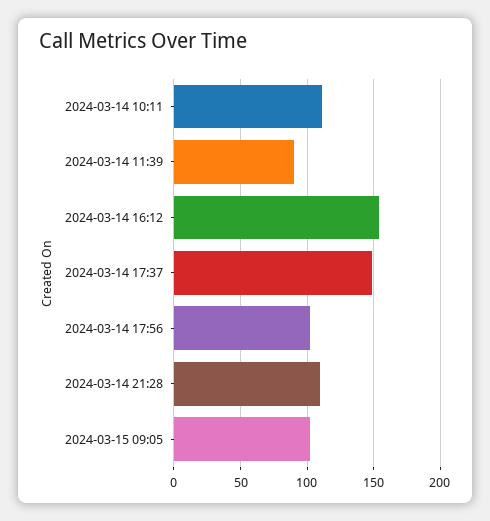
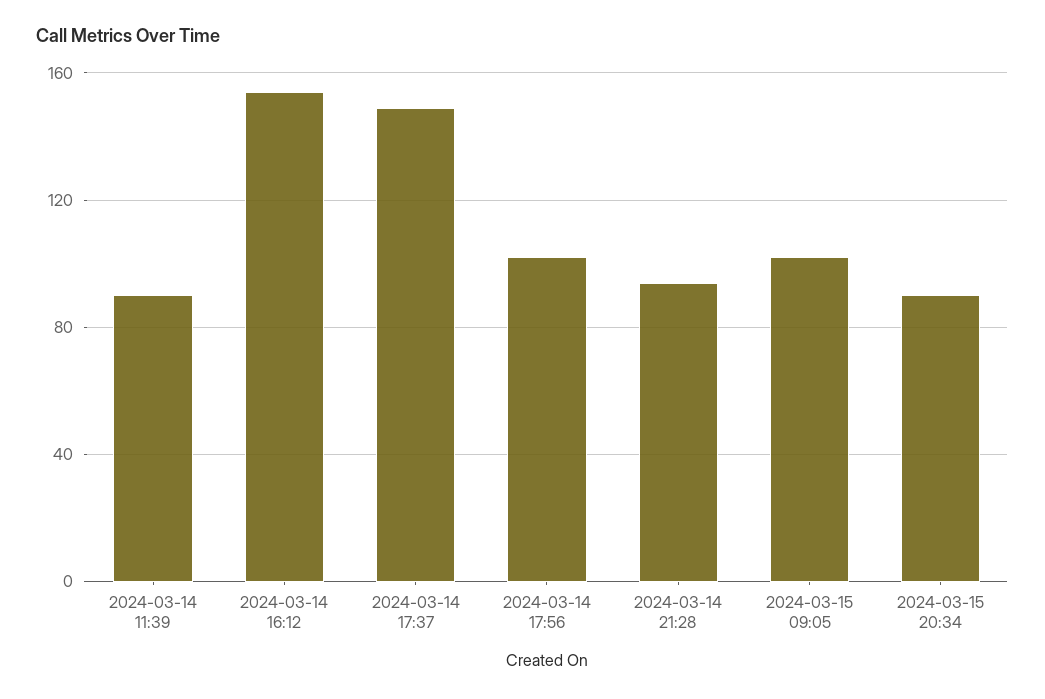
2024-03-14 10:11: 110 -> none
2024-03-14 21:28: 110 -> 95
2024-03-15 20:34: none -> 90

